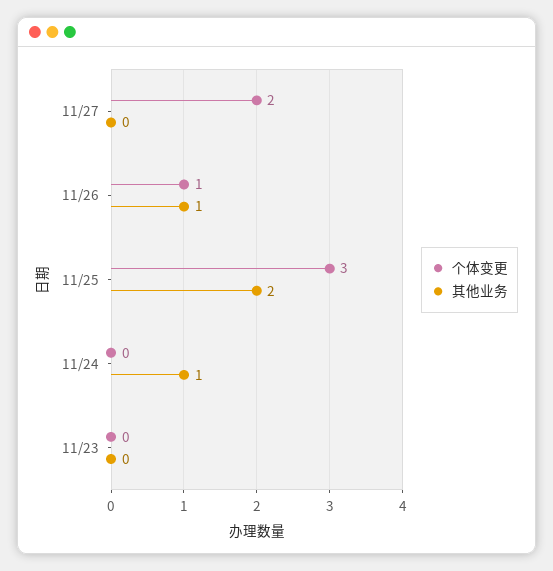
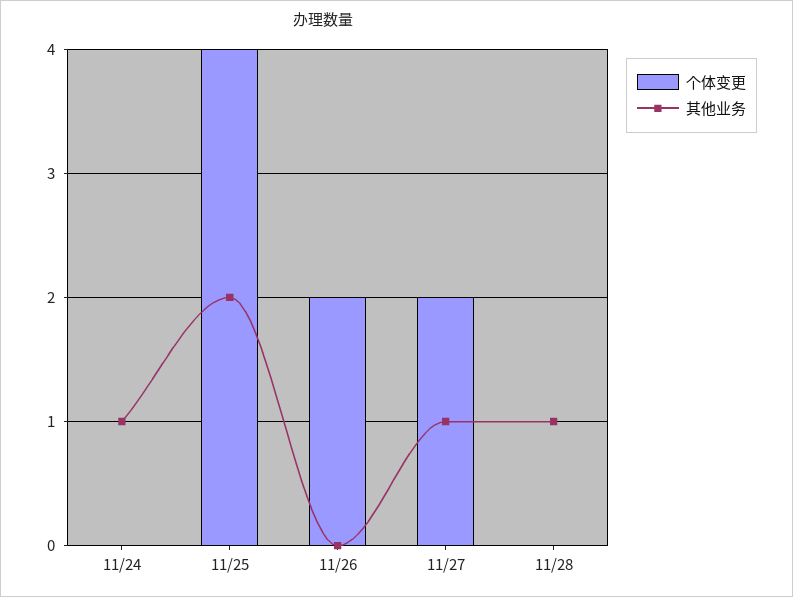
其他业务, 11/27: 0 -> 1
个体变更, 11/26: 1 -> 2
其他业务, 11/26: 1 -> 0
个体变更, 11/25: 3 -> 4
个体变更, 11/23: 0 -> none
其他业务, 11/23: 0 -> none
个体变更, 11/28: none -> 0
其他业务, 11/28: none -> 1

